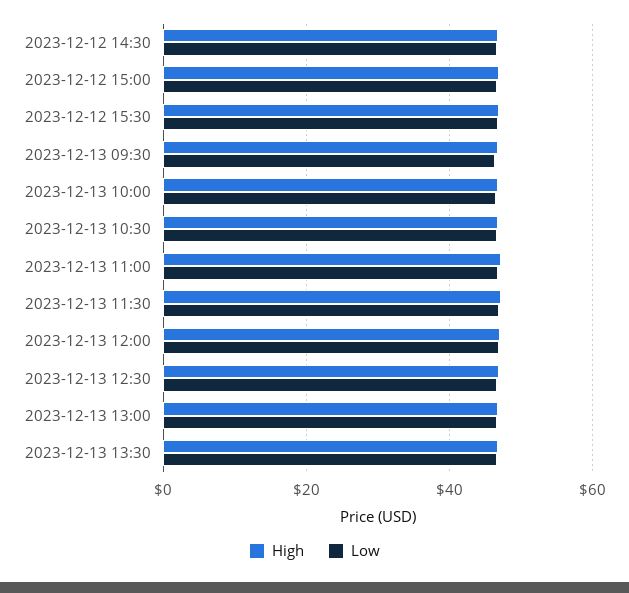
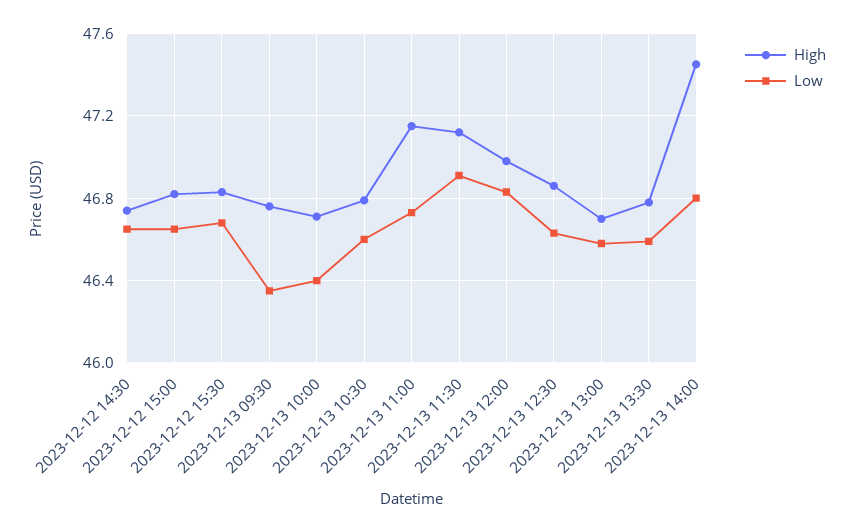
High, 2023-12-13 14:00: none -> 47.45
Low, 2023-12-13 14:00: none -> 46.8

